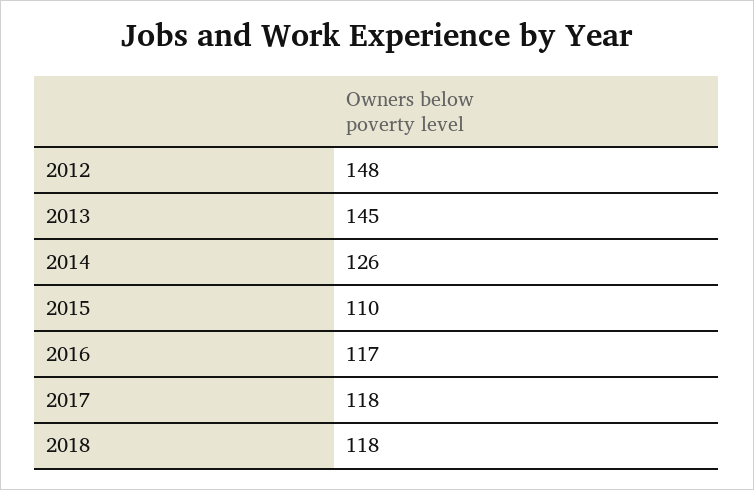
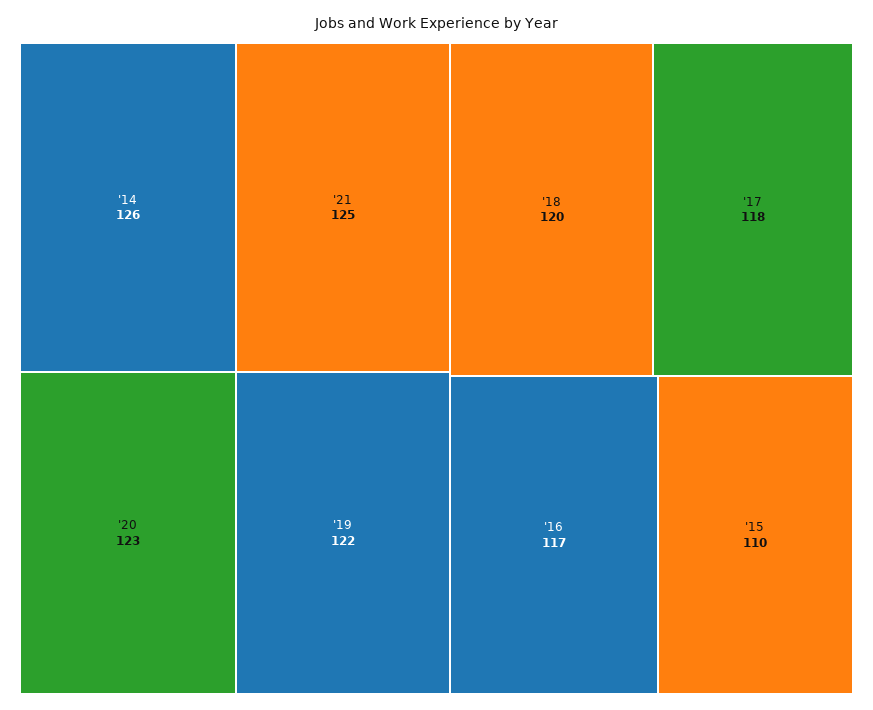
2012: 148 -> none
2013: 145 -> none
2018: 118 -> 120
'21: none -> 125
'20: none -> 123
'19: none -> 122

